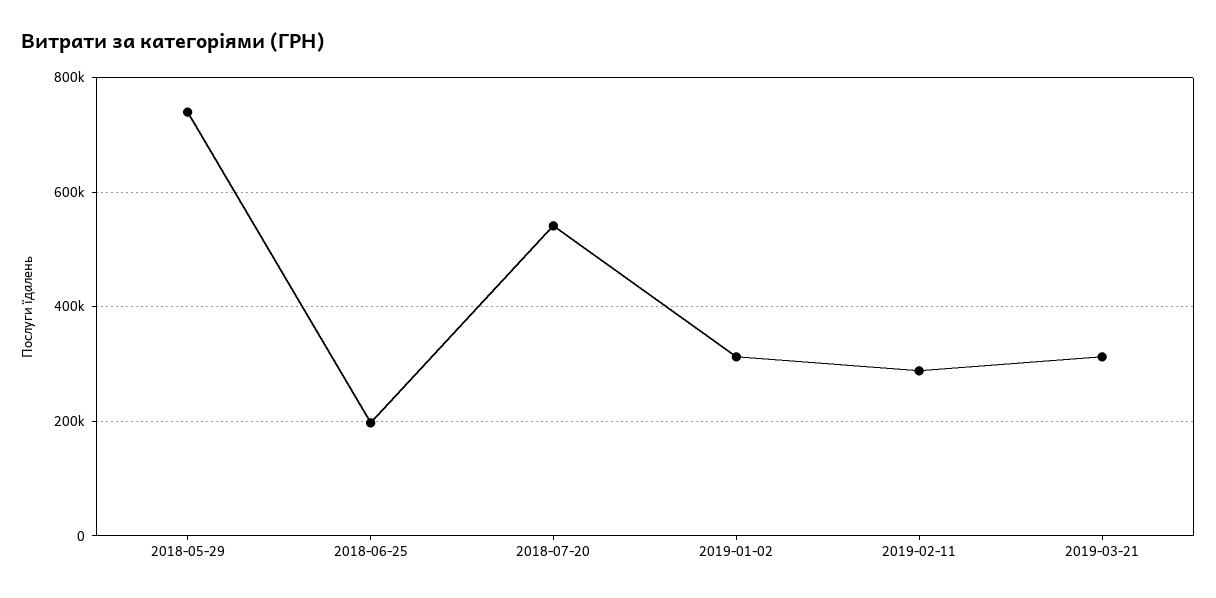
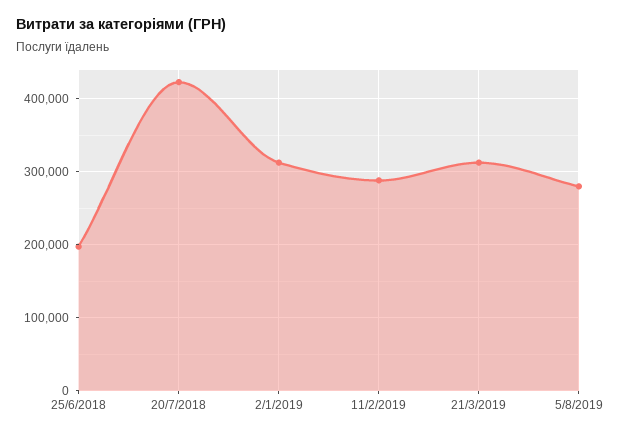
2018-05-29: 740000 -> none
2018-07-20: 540000 -> 420000
5/8/2019: none -> 280000

